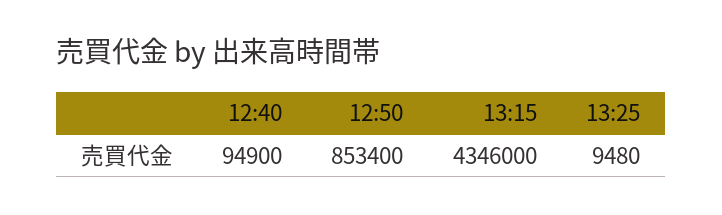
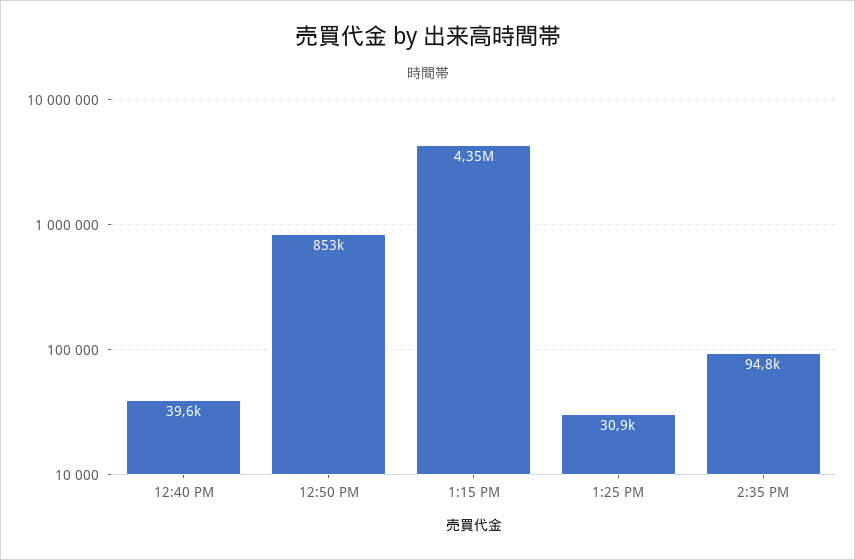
12:40: 94900 -> 39600
13:25: 9480 -> 30900
2:35 PM: none -> 94800

